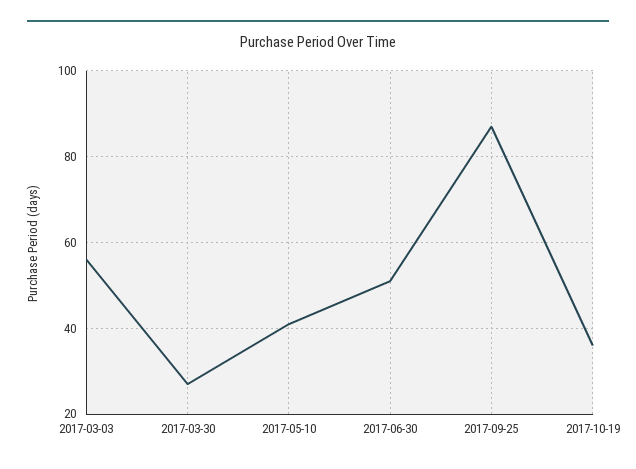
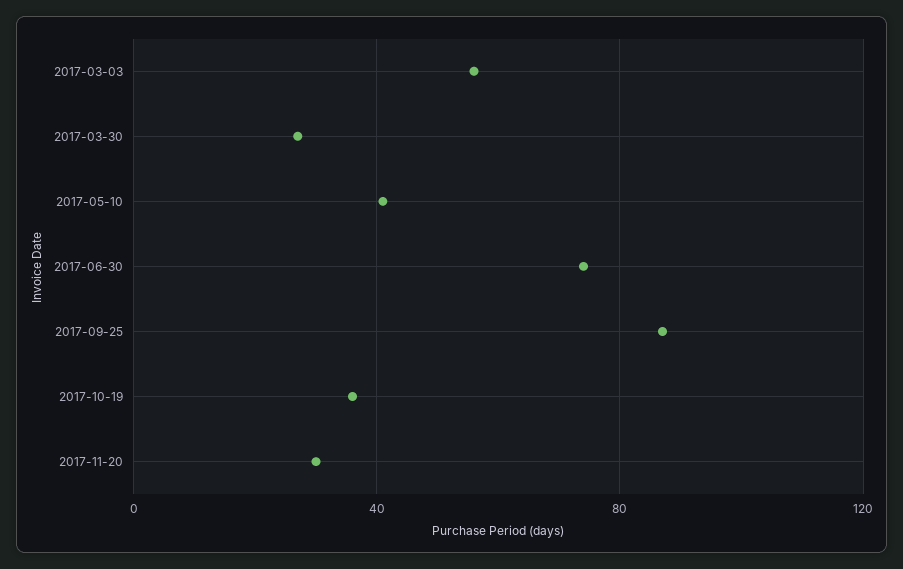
2017-06-30: 50 -> 75
2017-11-20: none -> 30

